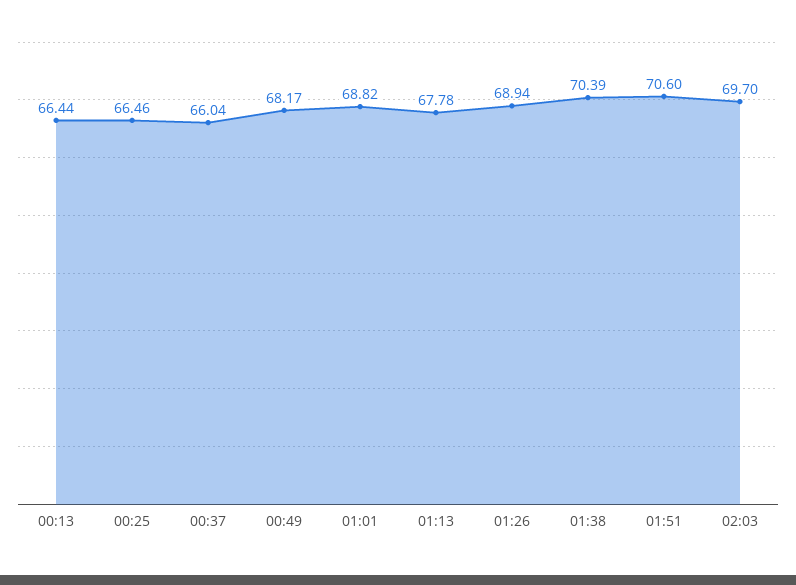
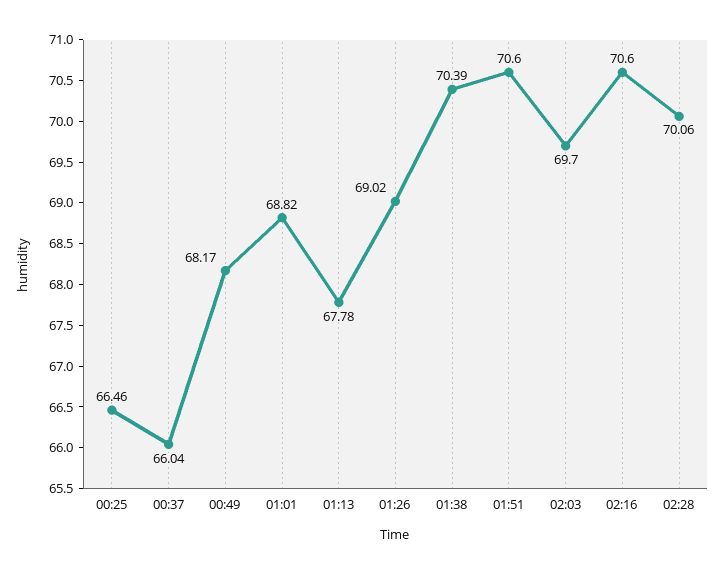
00:13: 66.44 -> none
01:26: 68.94 -> 69.02
02:16: none -> 70.6
02:28: none -> 70.06

